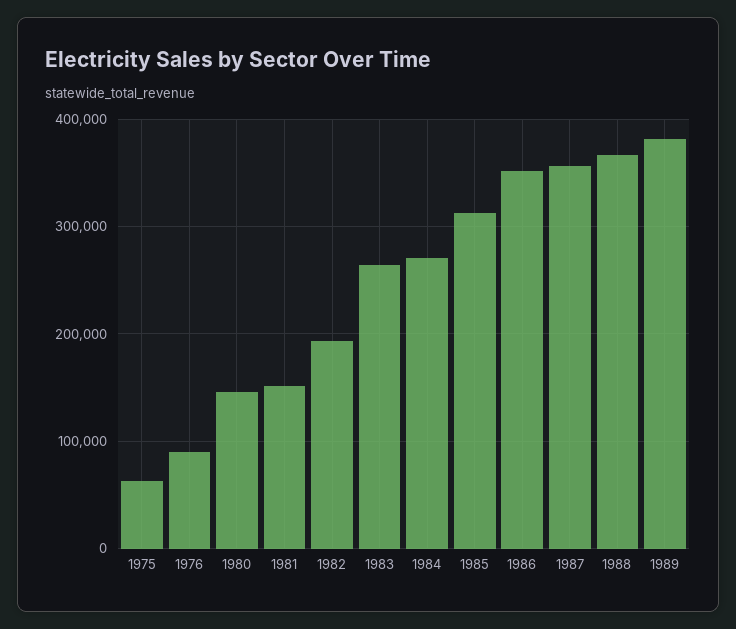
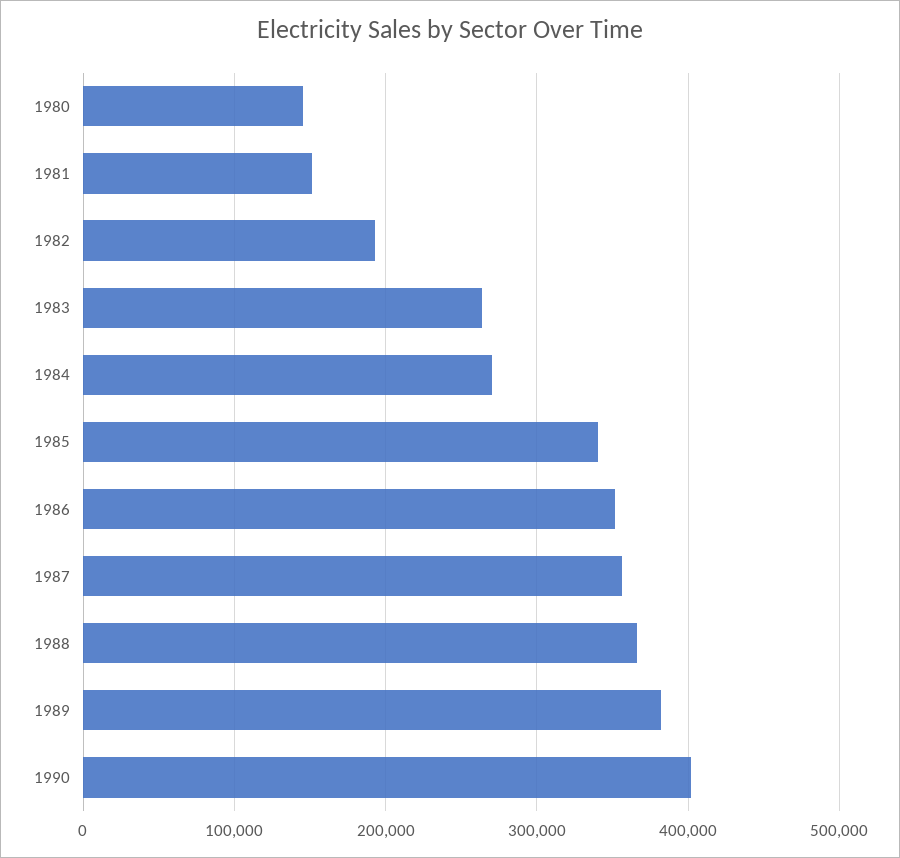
1975: 60000 -> none
1976: 90000 -> none
1985: 310000 -> 340000
1990: none -> 400000

